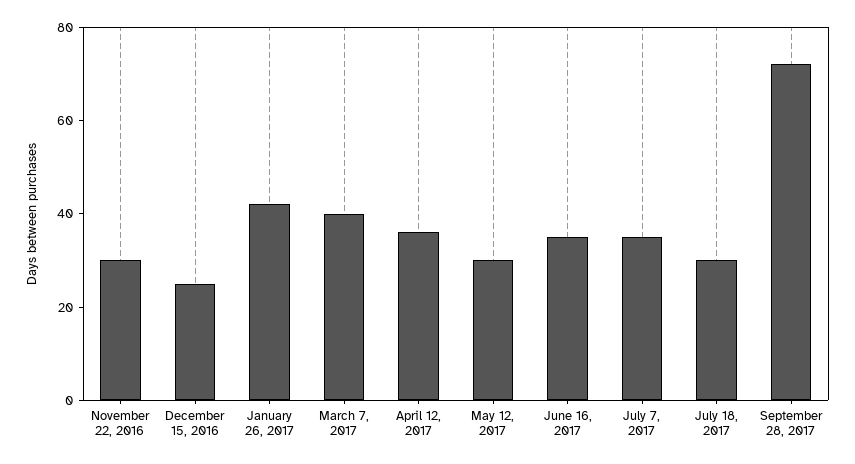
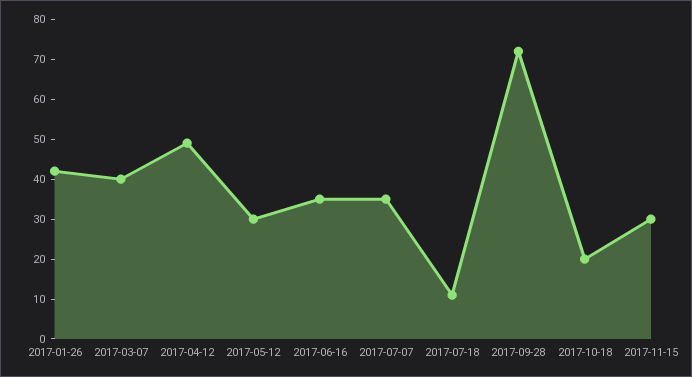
November 22, 2016: 30 -> none
December 15, 2016: 25 -> none
April 12, 2017: 35 -> 50
July 18, 2017: 30 -> 10
2017-10-18: none -> 20
2017-11-15: none -> 30

